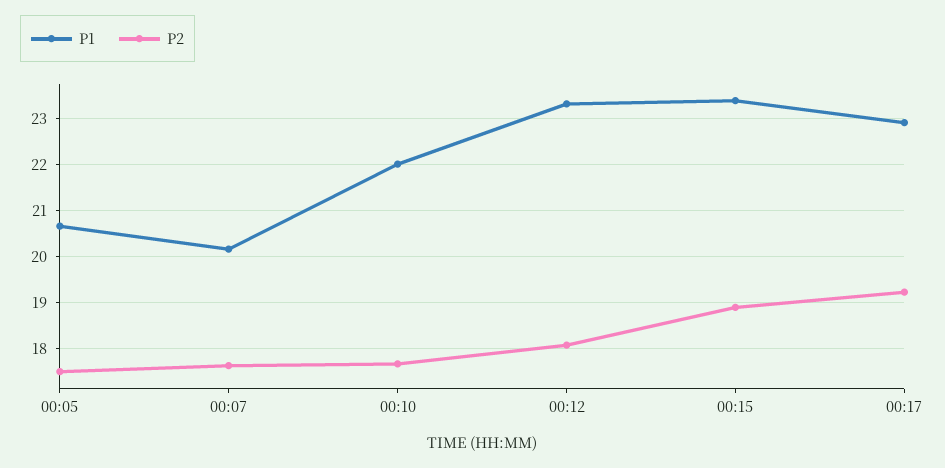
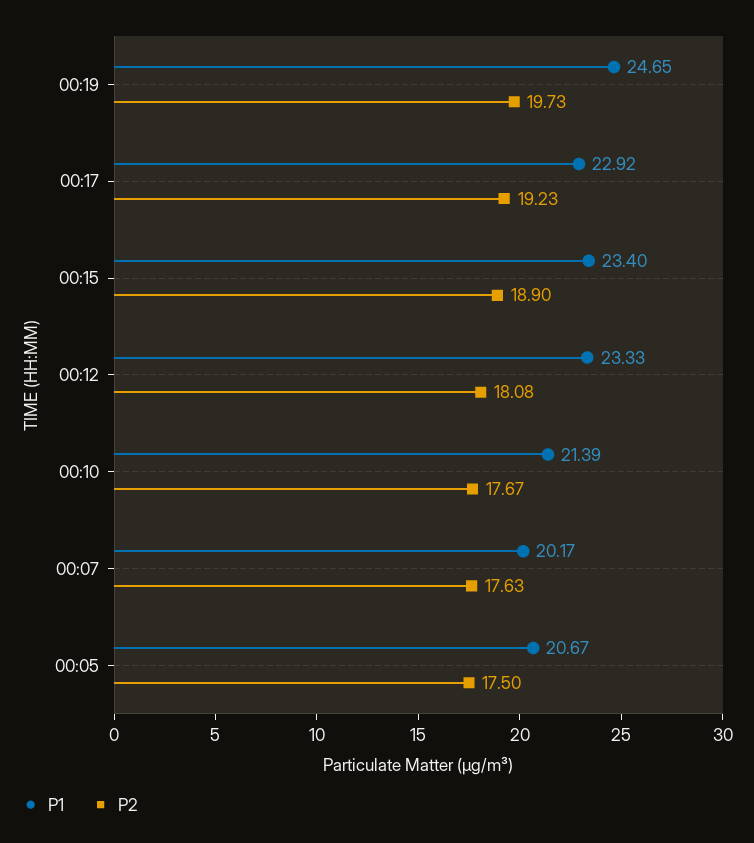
P1, 00:10: 22 -> 21.39
P1, 00:19: none -> 24.65
P2, 00:19: none -> 19.73

